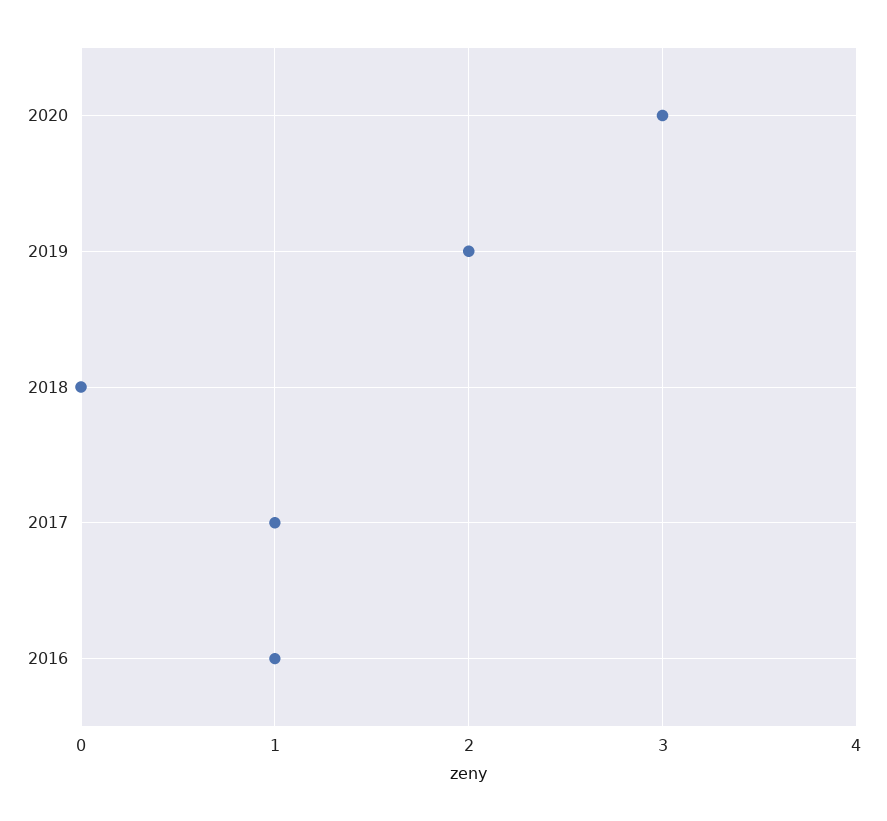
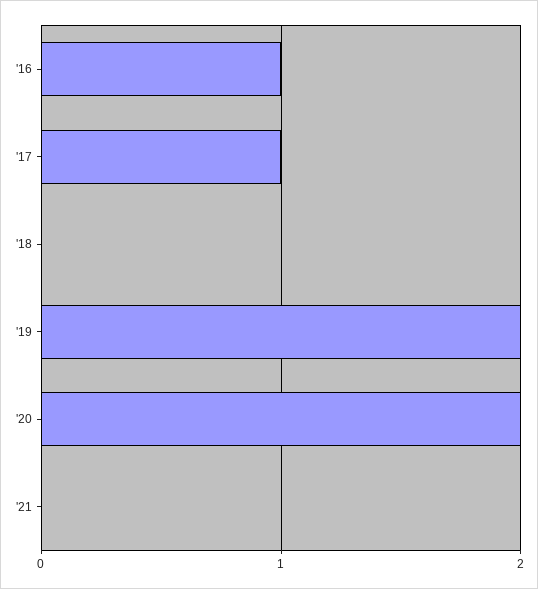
2020: 3 -> 2
'21: none -> 0

